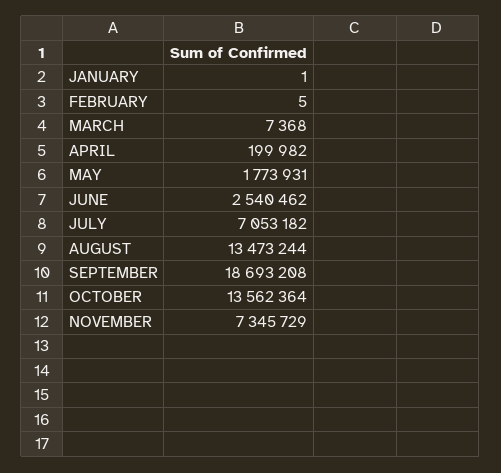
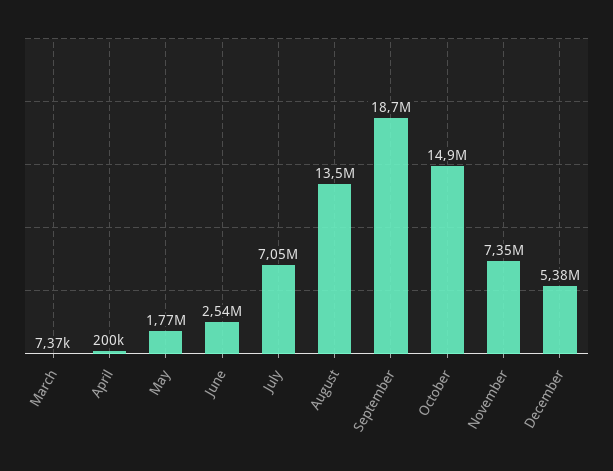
JANUARY: 1 -> none
FEBRUARY: 5 -> none
OCTOBER: 13562364 -> 14900000
December: none -> 5380000

